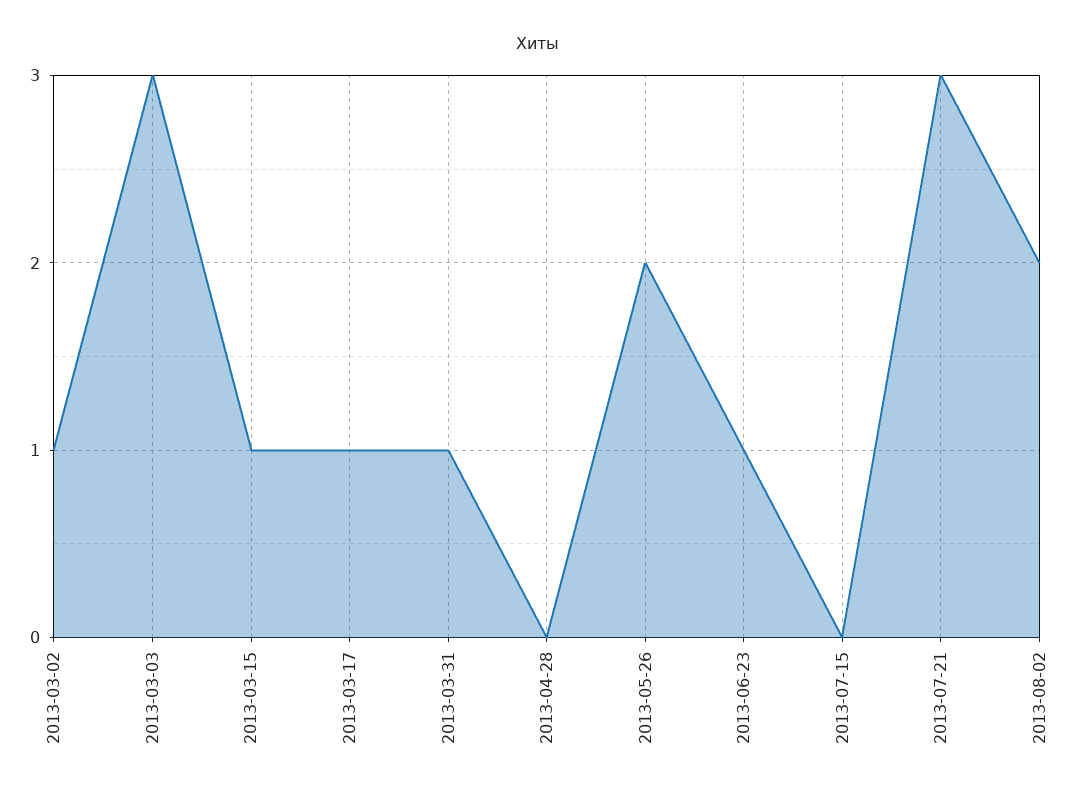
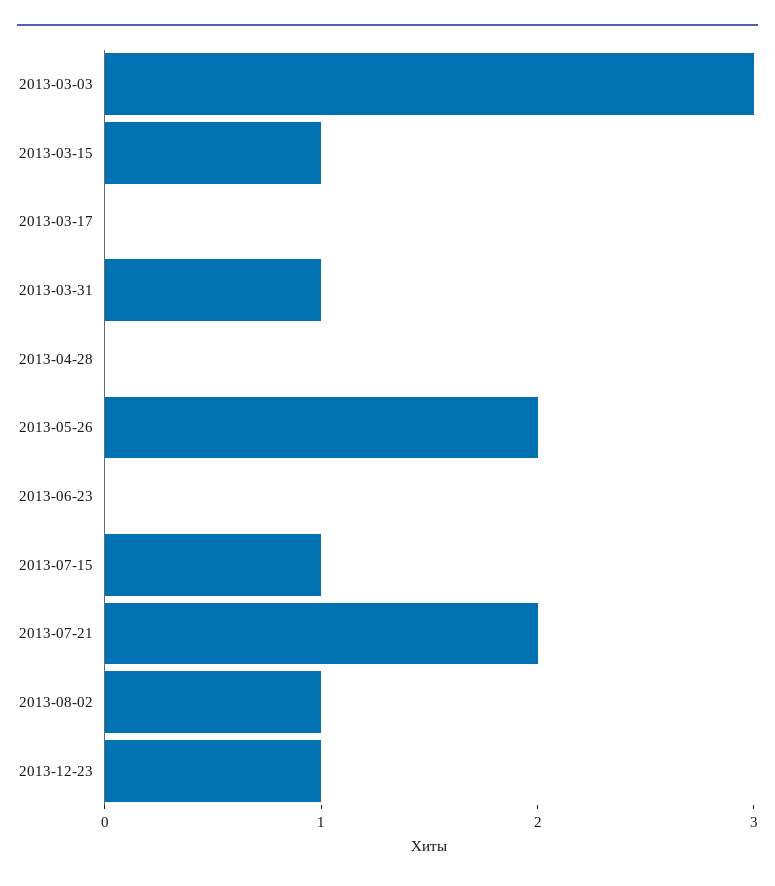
2013-03-02: 1 -> none
2013-03-17: 1 -> 0
2013-06-23: 1 -> 0
2013-07-15: 0 -> 1
2013-07-21: 3 -> 2
2013-08-02: 2 -> 1
2013-12-23: none -> 1

